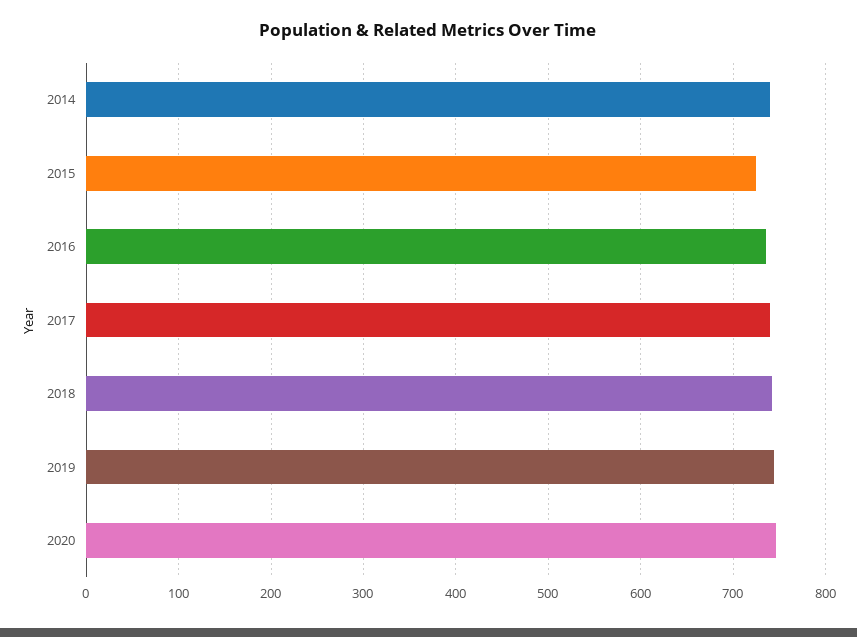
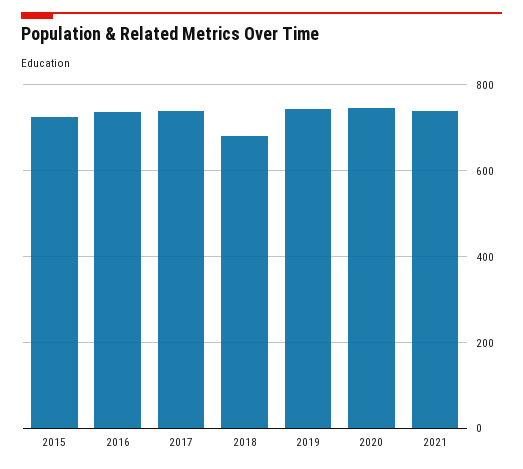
2014: 740 -> none
2018: 740 -> 680
2021: none -> 740

